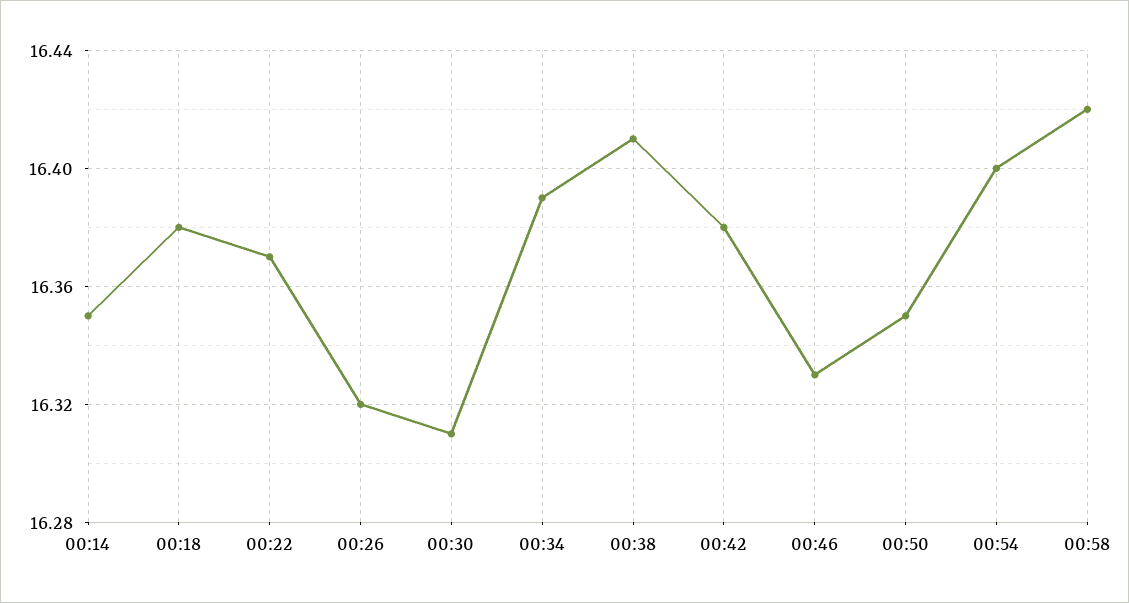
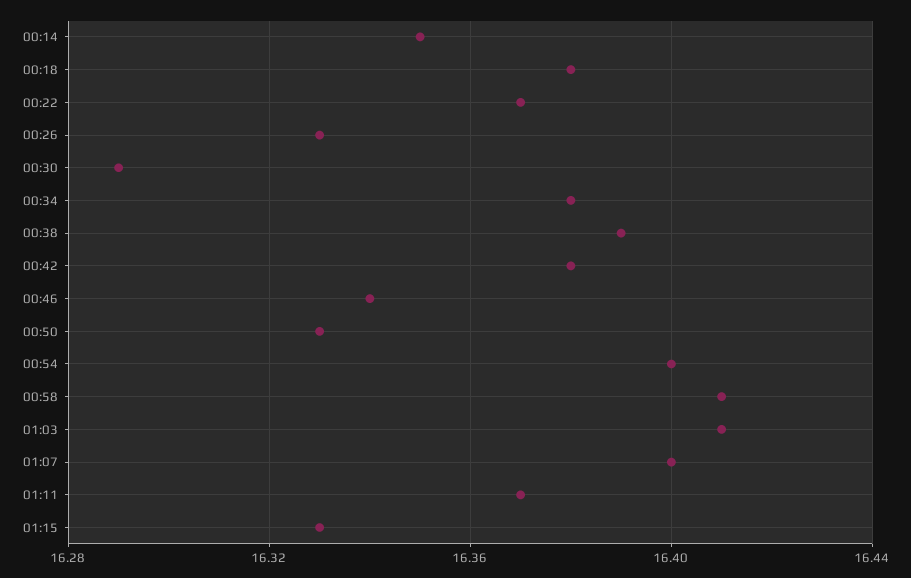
00:26: 16.32 -> 16.33
00:30: 16.31 -> 16.29
00:34: 16.39 -> 16.38
00:38: 16.41 -> 16.39
00:46: 16.33 -> 16.34
00:50: 16.35 -> 16.33
00:58: 16.42 -> 16.41
01:03: none -> 16.41
01:07: none -> 16.4
01:11: none -> 16.37
01:15: none -> 16.33

